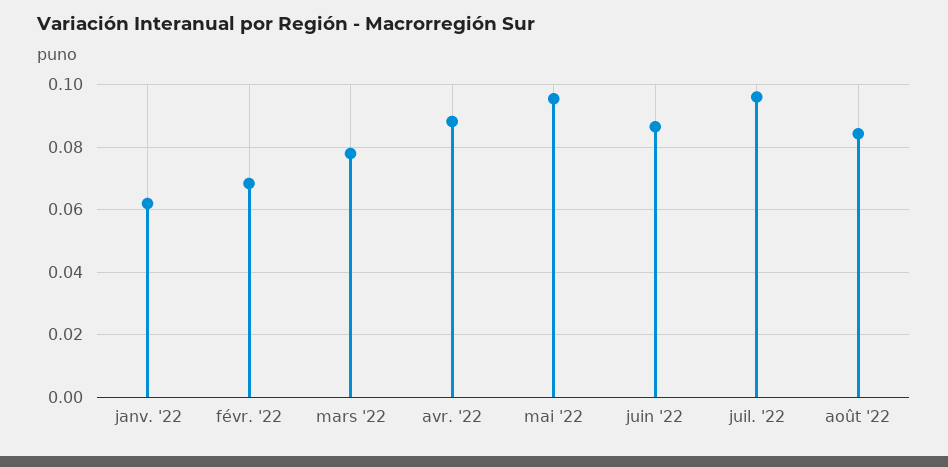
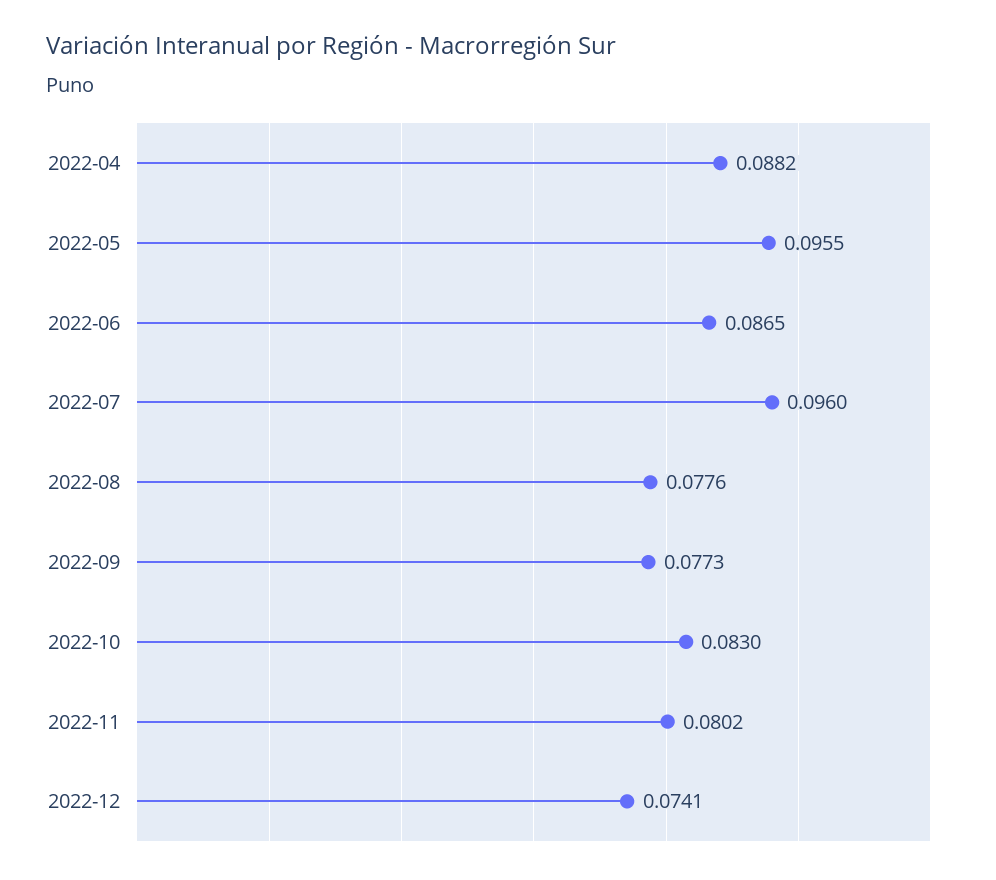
janv. '22: 0.062 -> none
févr. '22: 0.068 -> none
mars '22: 0.078 -> none
août '22: 0.084 -> 0.0776
2022-09: none -> 0.0773
2022-10: none -> 0.083
2022-11: none -> 0.0802
2022-12: none -> 0.0741

